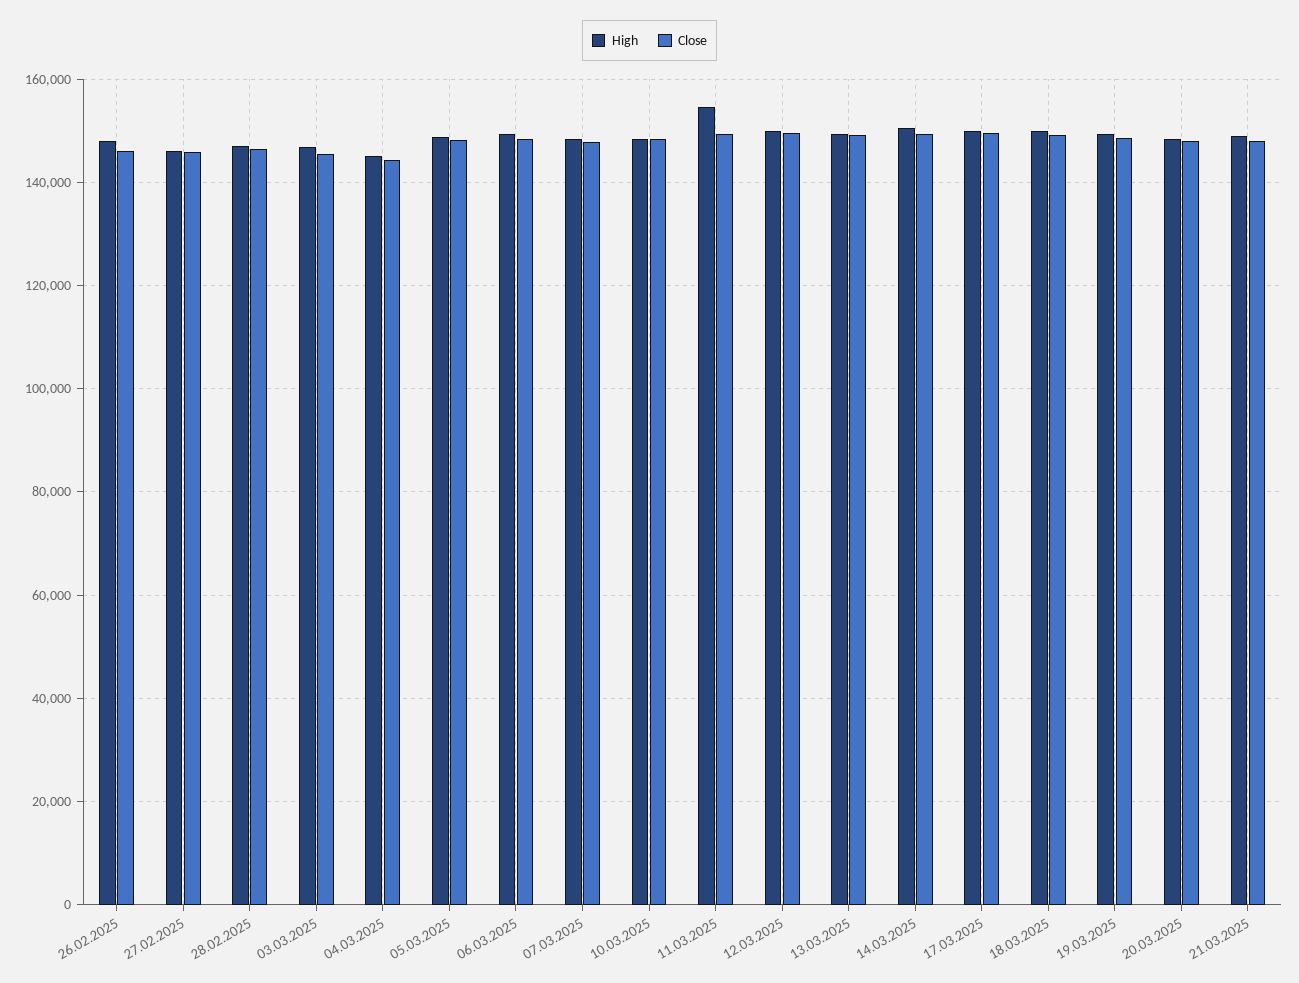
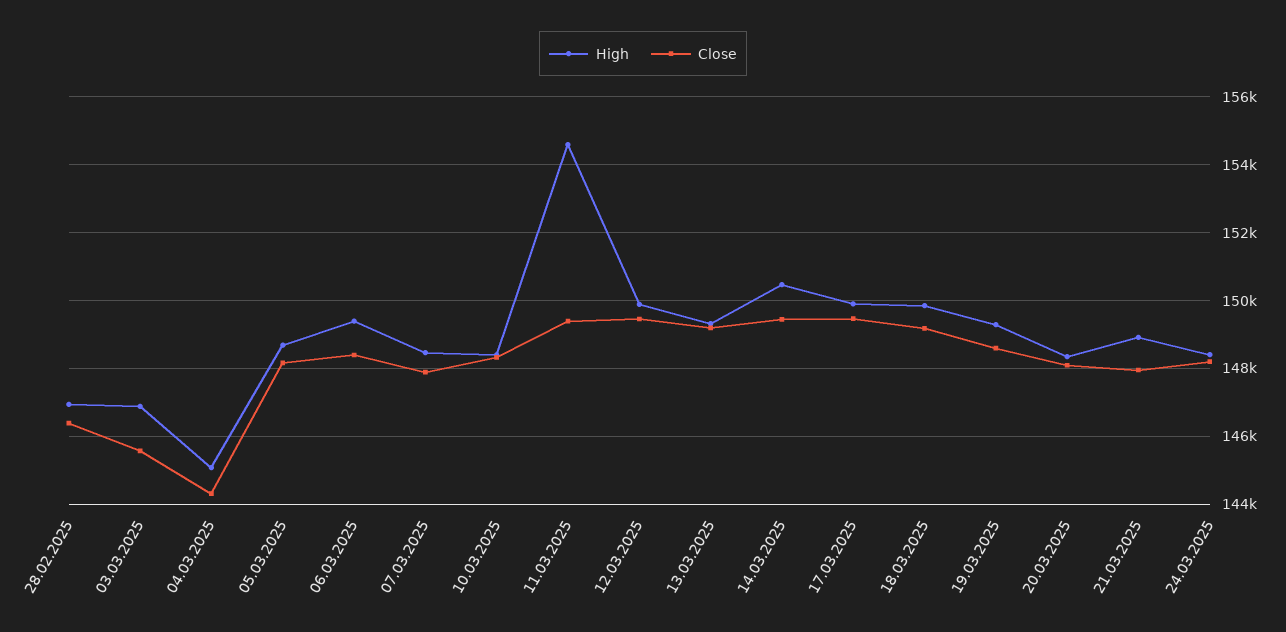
High, 26.02.2025: 148000 -> none
Close, 26.02.2025: 146000 -> none
High, 27.02.2025: 146000 -> none
Close, 27.02.2025: 146000 -> none
High, 24.03.2025: none -> 148400
Close, 24.03.2025: none -> 148200

